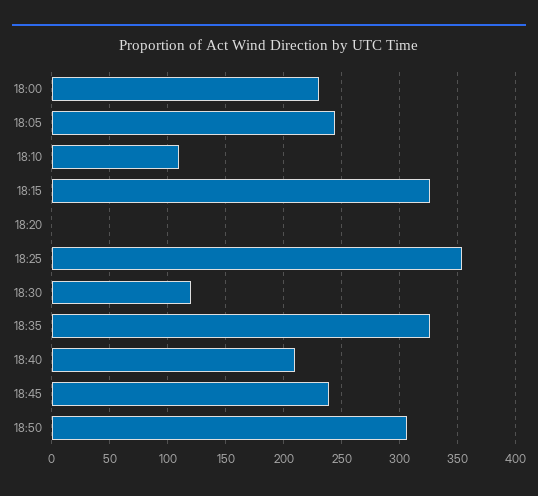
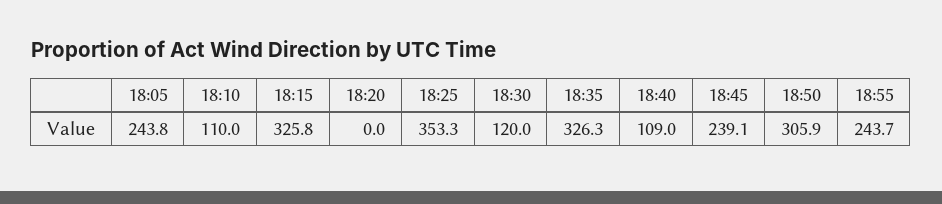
18:00: 230 -> none
18:40: 210 -> 109
18:55: none -> 243.7

